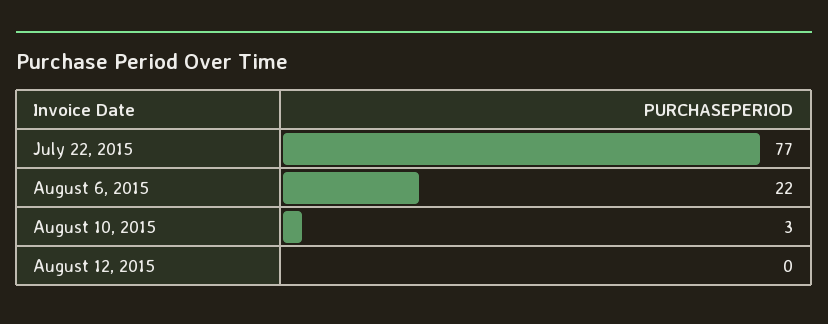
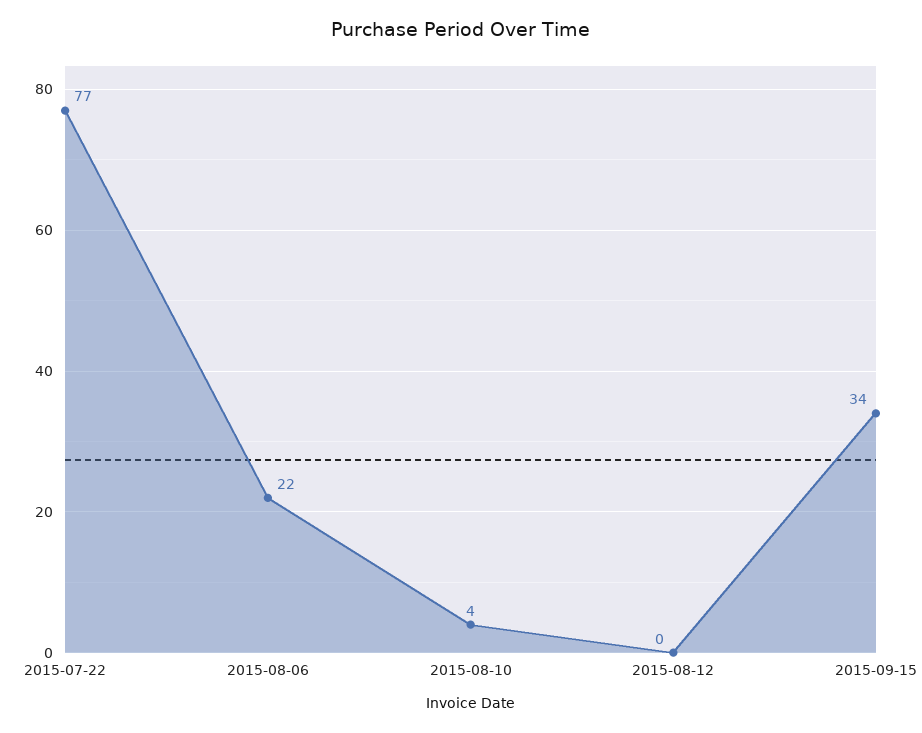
August 10, 2015: 3 -> 4
2015-09-15: none -> 34

